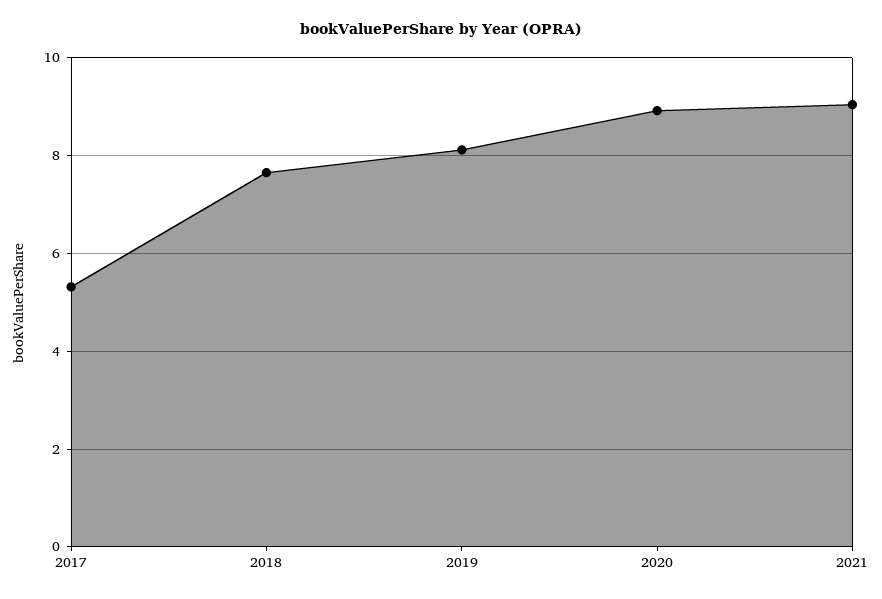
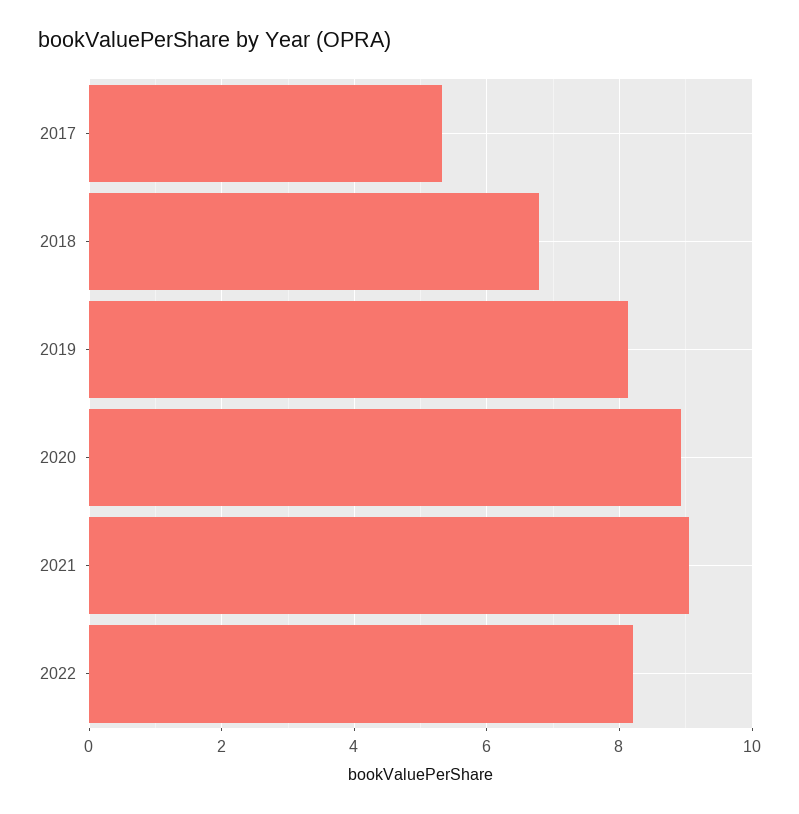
2018: 7.6 -> 6.8
2022: none -> 8.2

